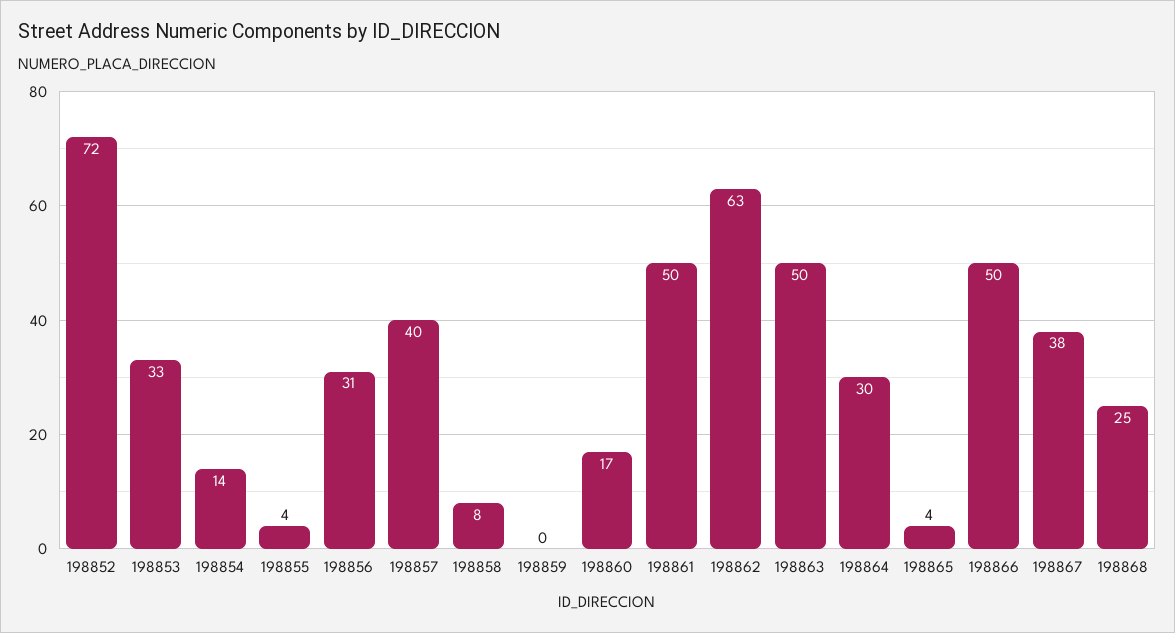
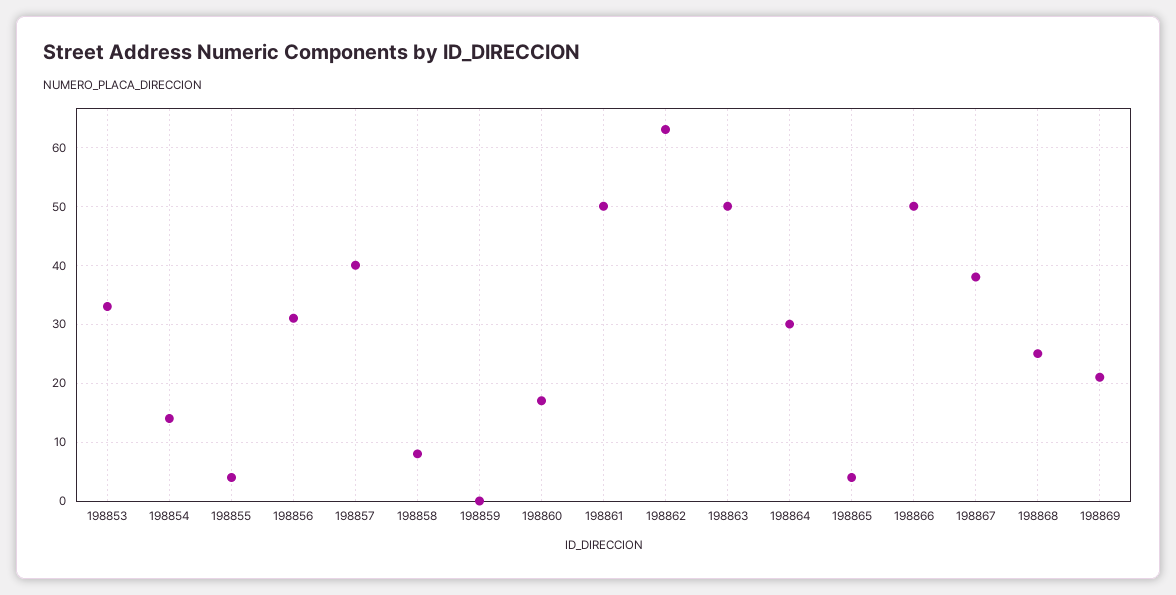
198852: 72 -> none
198869: none -> 20

